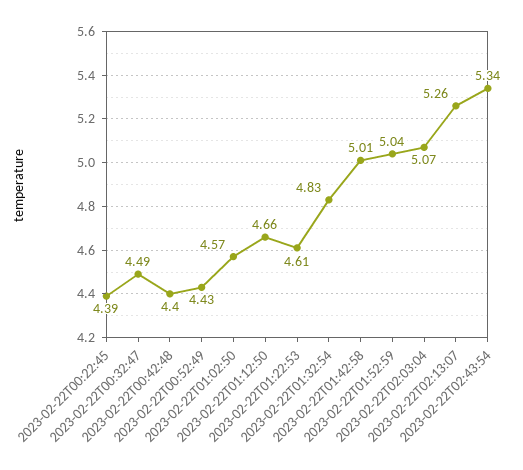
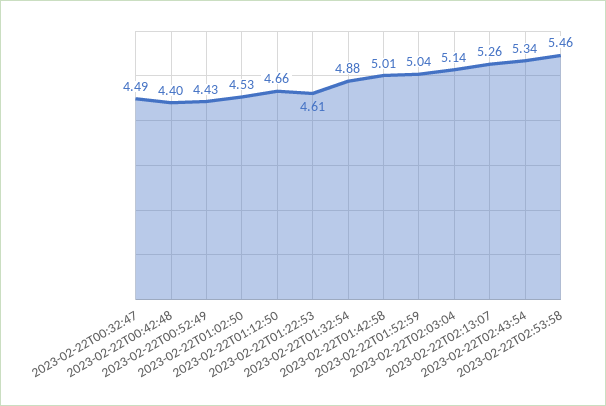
2023-02-22T00:22:45: 4.39 -> none
2023-02-22T01:02:50: 4.57 -> 4.53
2023-02-22T01:32:54: 4.83 -> 4.88
2023-02-22T02:03:04: 5.07 -> 5.14
2023-02-22T02:53:58: none -> 5.46

